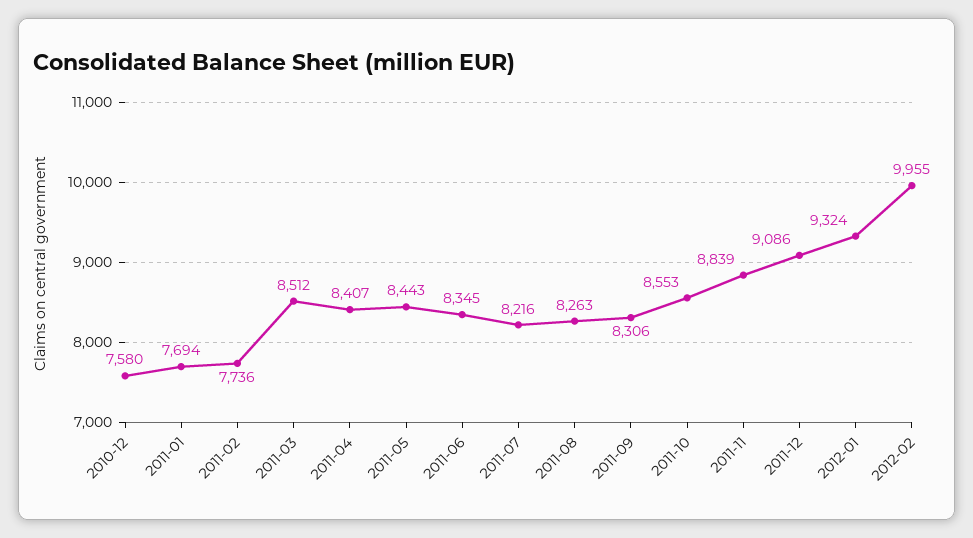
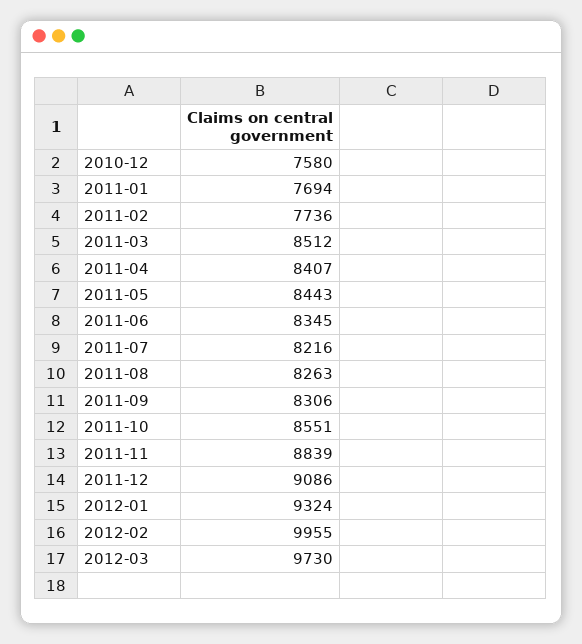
2011-10: 8553 -> 8551
2012-03: none -> 9730

